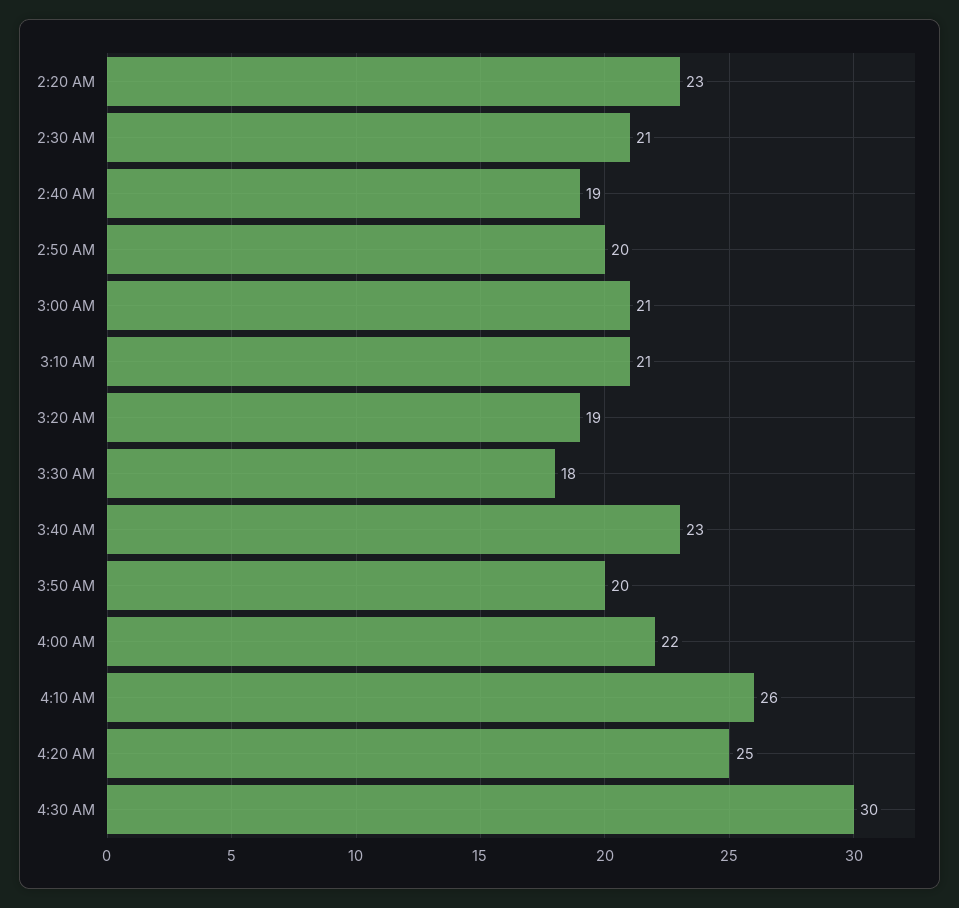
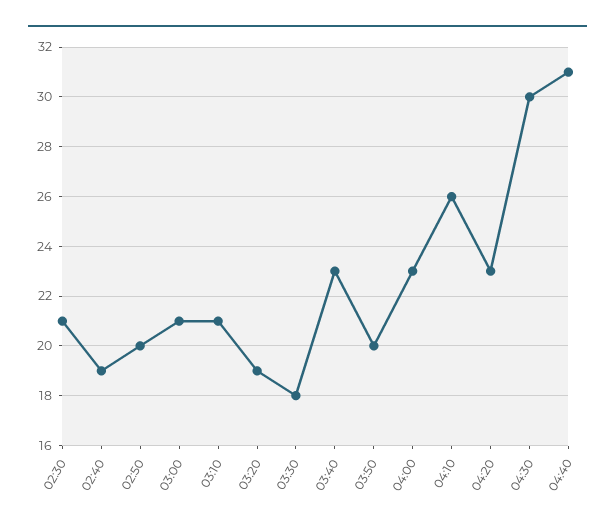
2:20 AM: 23 -> none
4:00 AM: 22 -> 23
4:20 AM: 25 -> 23
04:40: none -> 31

